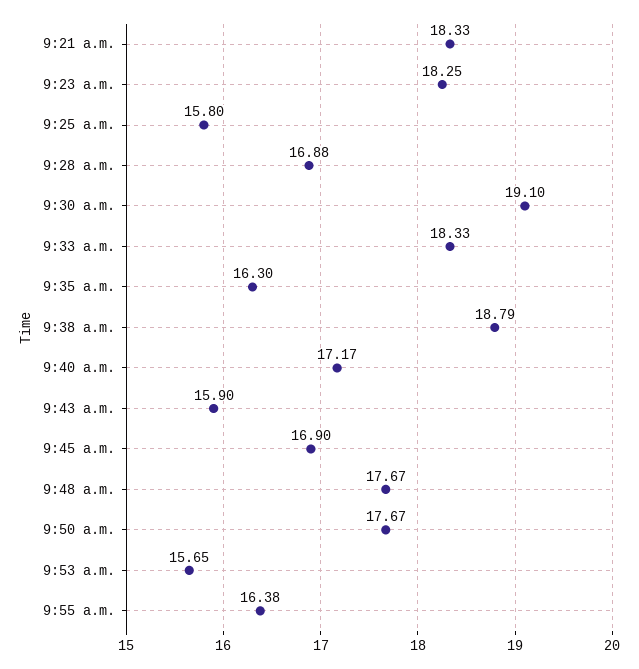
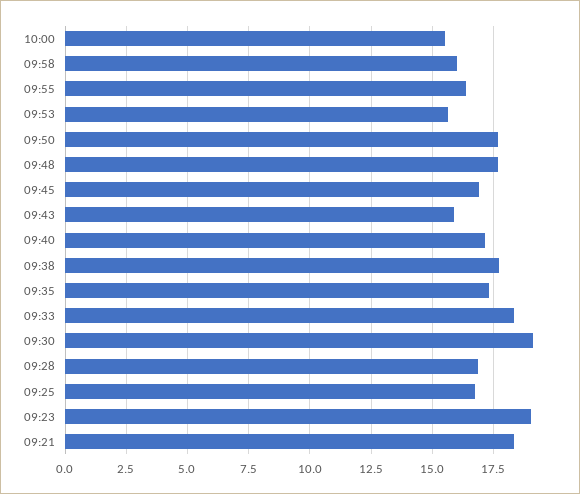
9:23 a.m.: 18.25 -> 19
9:25 a.m.: 15.8 -> 16.75
9:35 a.m.: 16.3 -> 17.25
9:38 a.m.: 18.79 -> 17.75
10:00: none -> 15.5
09:58: none -> 16

